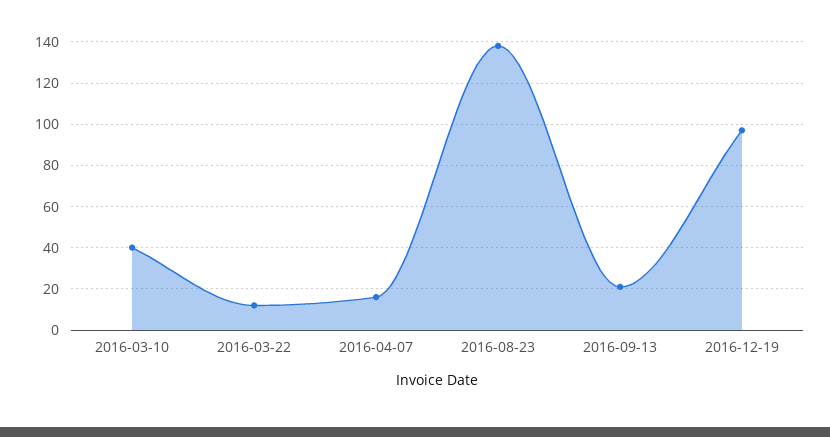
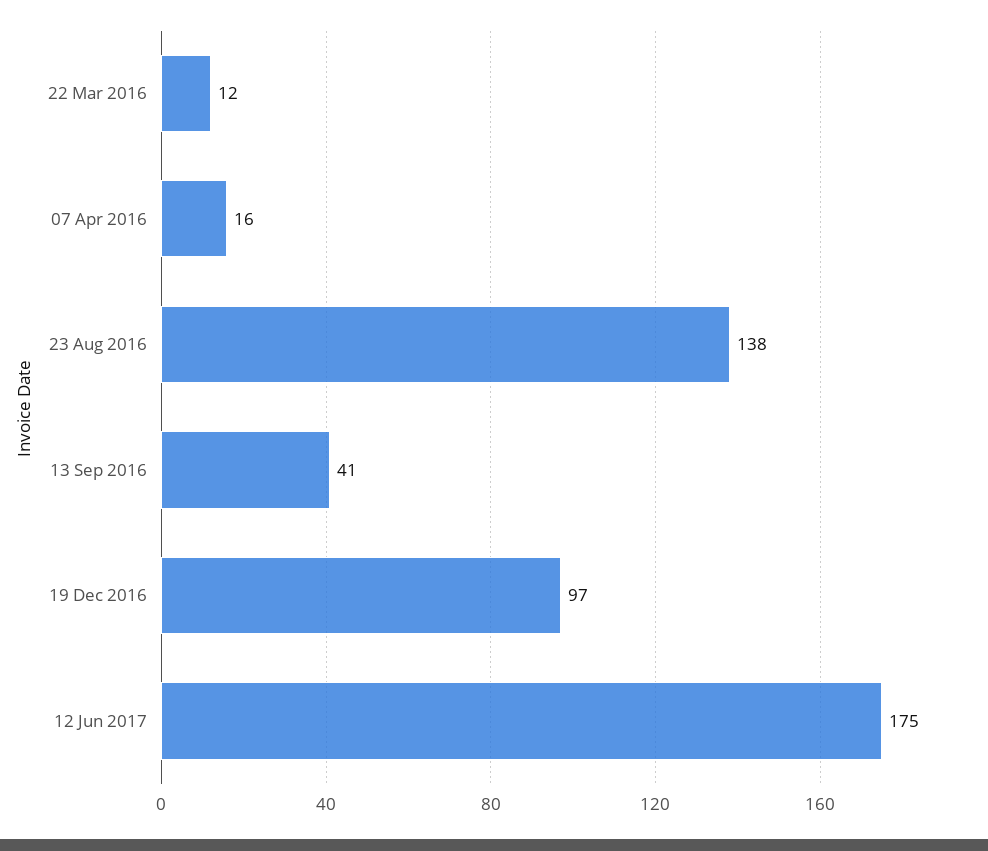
2016-03-10: 40 -> none
2016-09-13: 20 -> 41
12 Jun 2017: none -> 175

